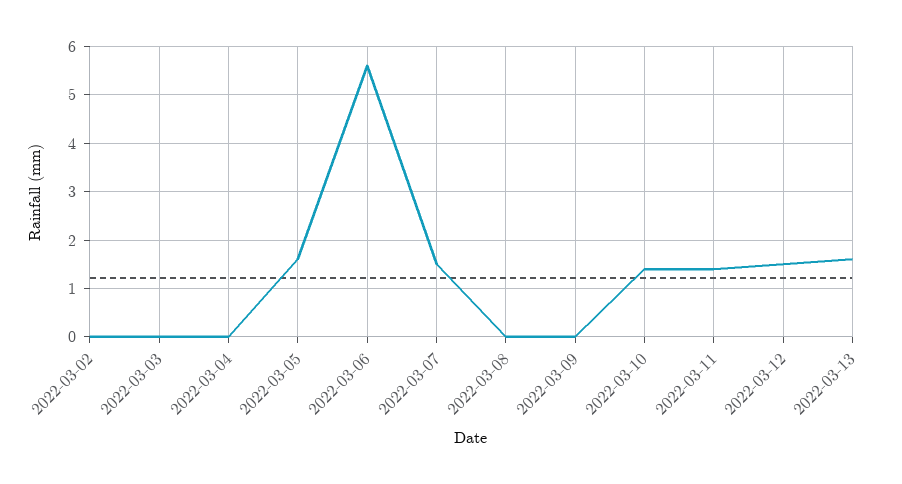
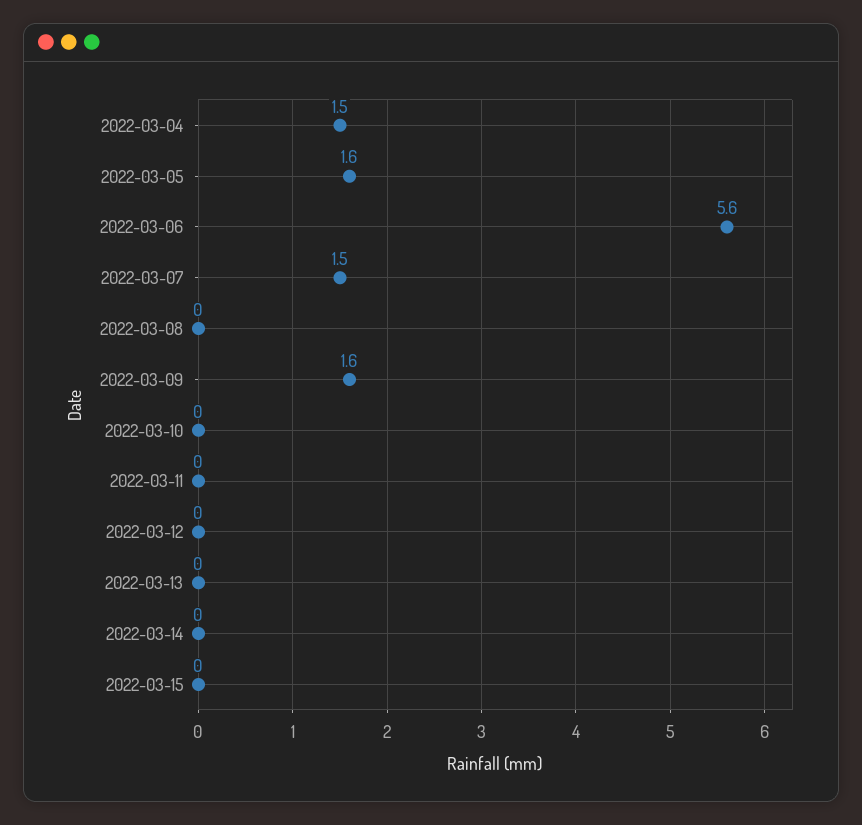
2022-03-02: 0 -> none
2022-03-03: 0 -> none
2022-03-04: 0 -> 1.5
2022-03-09: 0 -> 1.6
2022-03-10: 1.5 -> 0
2022-03-11: 1.5 -> 0
2022-03-12: 1.5 -> 0
2022-03-13: 1.5 -> 0
2022-03-14: none -> 0
2022-03-15: none -> 0

